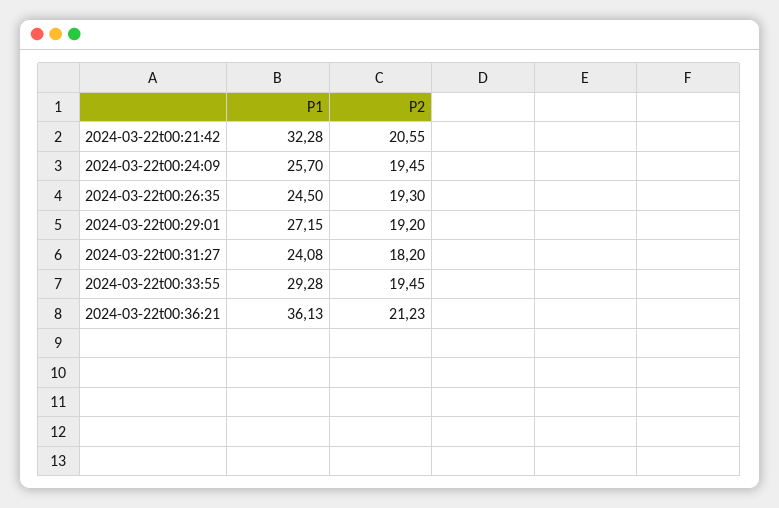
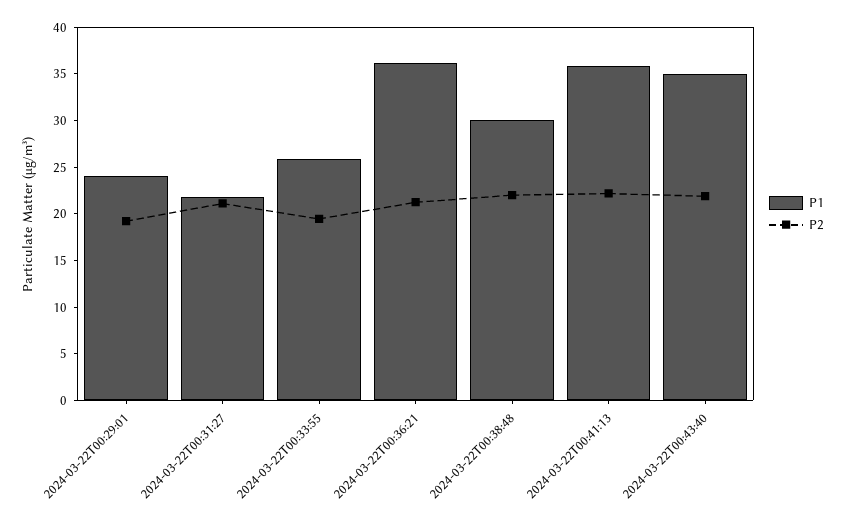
P1, 2024-03-22t00:21:42: 32.28 -> none
P2, 2024-03-22t00:21:42: 20.55 -> none
P1, 2024-03-22t00:24:09: 25.7 -> none
P2, 2024-03-22t00:24:09: 19.45 -> none
P1, 2024-03-22t00:26:35: 24.5 -> none
P2, 2024-03-22t00:26:35: 19.3 -> none
P1, 2024-03-22t00:29:01: 27.15 -> 24
P1, 2024-03-22t00:31:27: 24.08 -> 22
P2, 2024-03-22t00:31:27: 18.2 -> 21
P1, 2024-03-22t00:33:55: 29.28 -> 26
P1, 2024-03-22T00:38:48: none -> 30
P2, 2024-03-22T00:38:48: none -> 22
P1, 2024-03-22T00:41:13: none -> 36
P2, 2024-03-22T00:41:13: none -> 22
P1, 2024-03-22T00:43:40: none -> 35
P2, 2024-03-22T00:43:40: none -> 22

